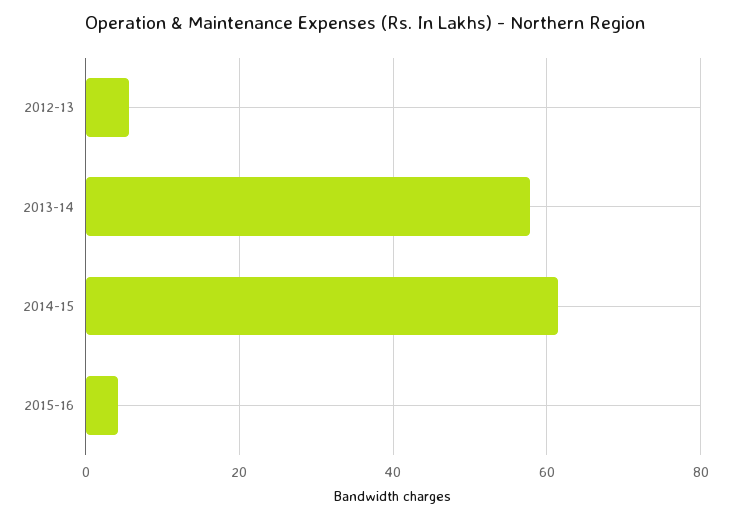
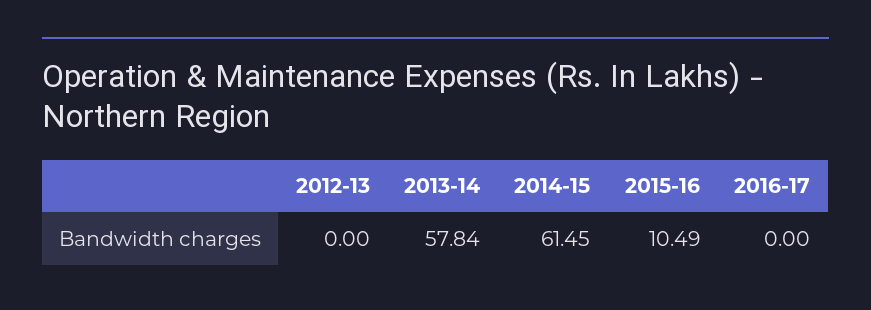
2012-13: 6 -> 0
2015-16: 4 -> 10.49
2016-17: none -> 0

